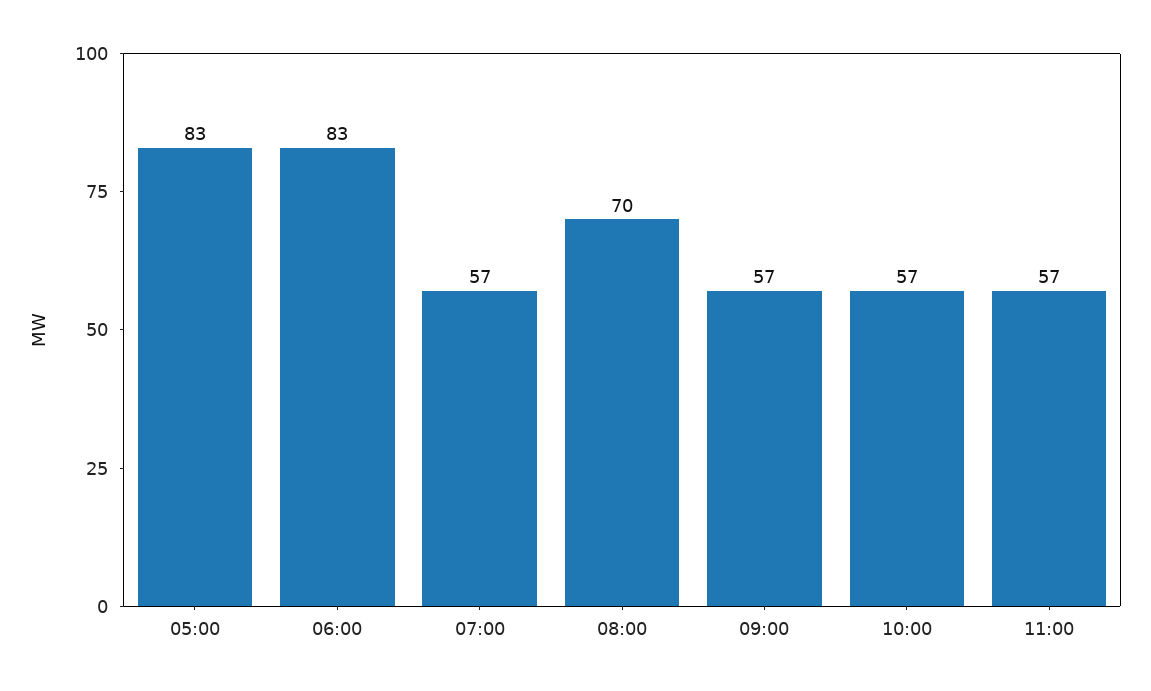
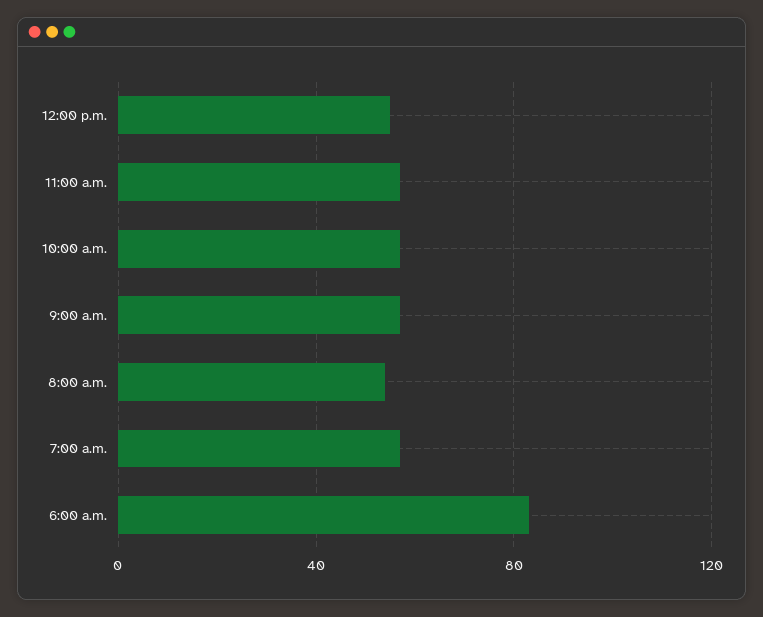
05:00: 83 -> none
08:00: 70 -> 55
12:00 p.m.: none -> 55

